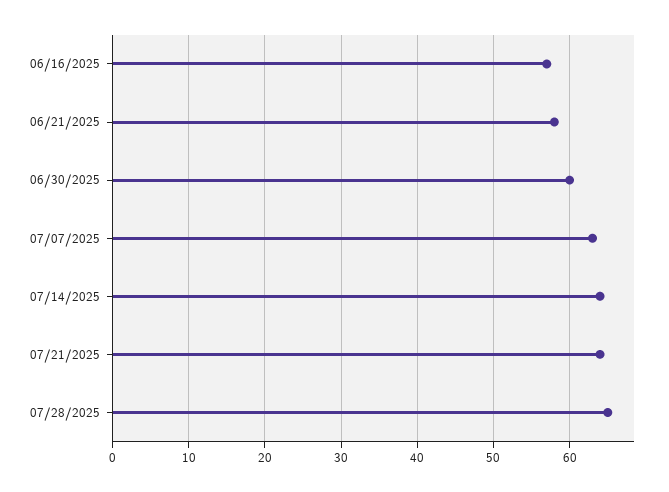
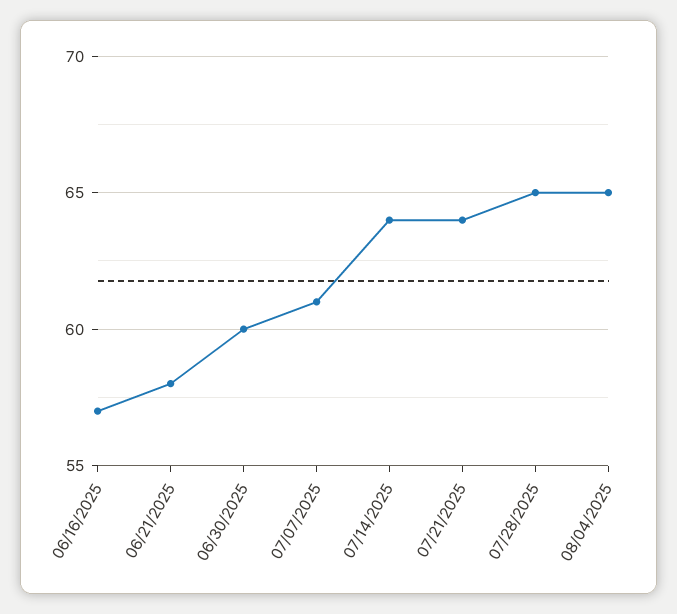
07/07/2025: 63 -> 61
08/04/2025: none -> 65

